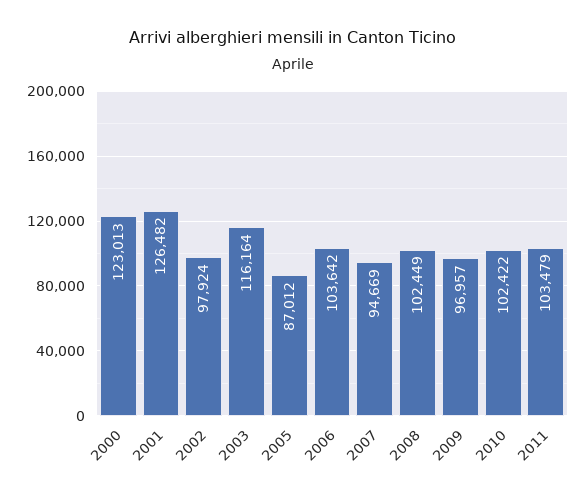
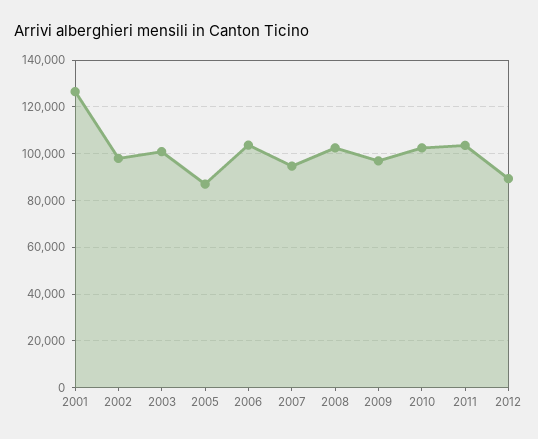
2000: 123013 -> none
2003: 116164 -> 100000
2012: none -> 90000

